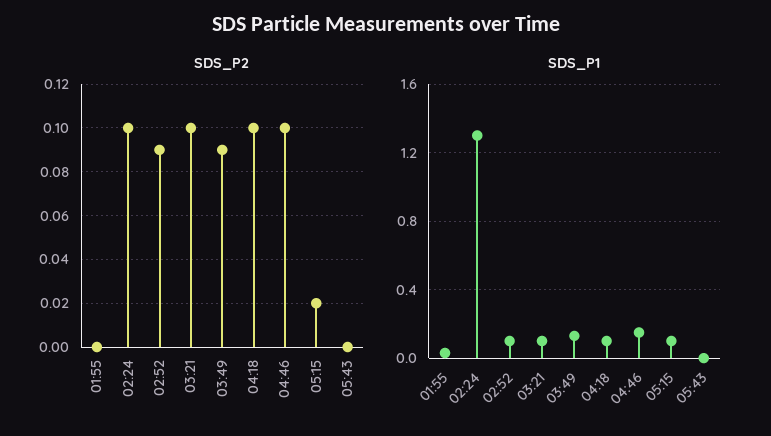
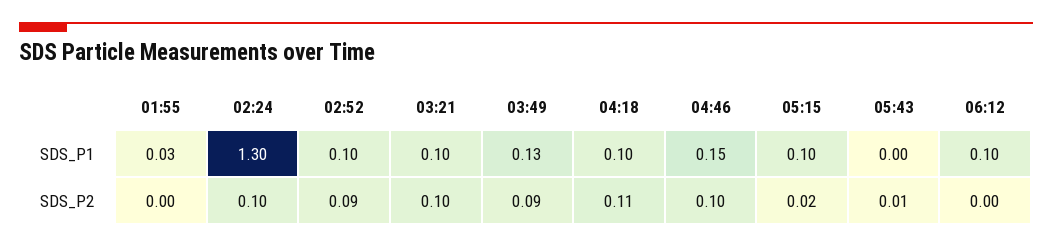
SDS_P2, 04:18: 0.1 -> 0.11
SDS_P2, 05:43: 0 -> 0.01
SDS_P1, 06:12: none -> 0.1
SDS_P2, 06:12: none -> 0

